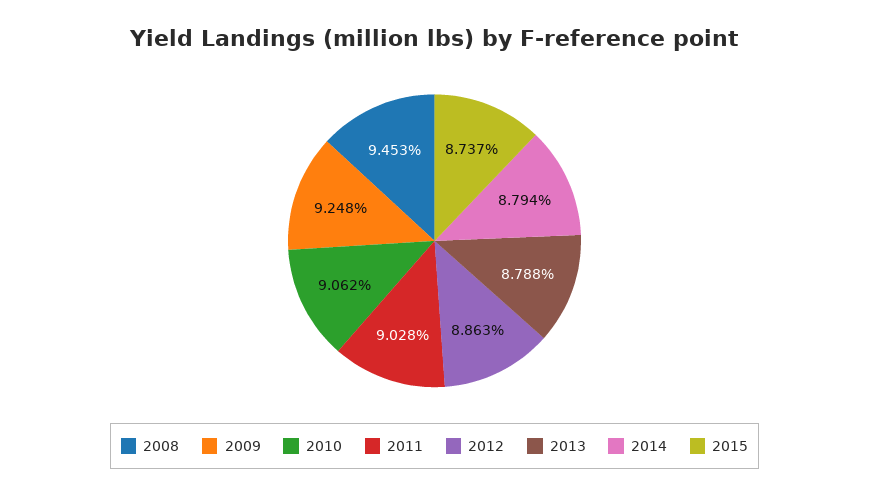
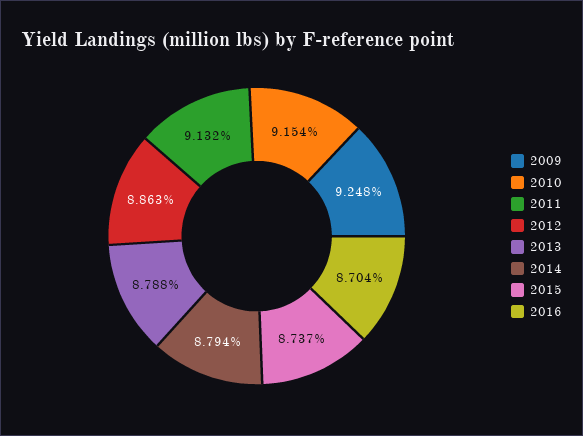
2008: 9.453 -> none
2010: 9.062 -> 9.154
2011: 9.028 -> 9.132
2016: none -> 8.704

